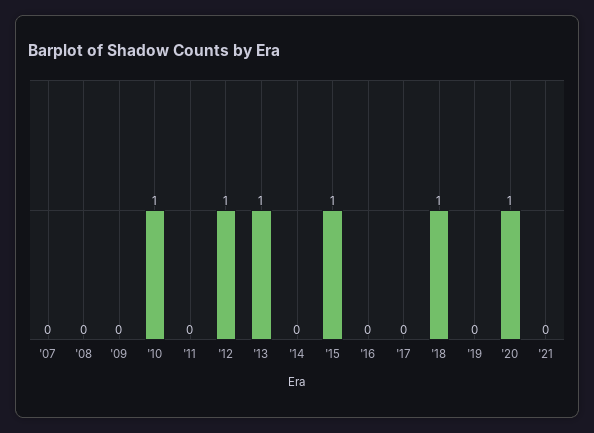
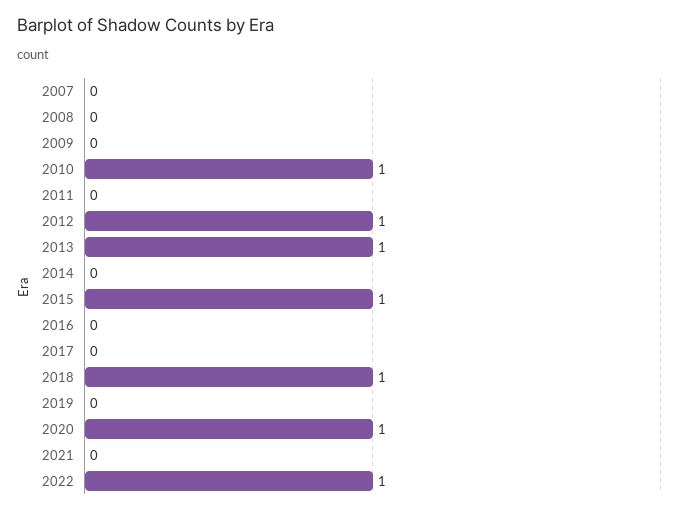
2022: none -> 1

